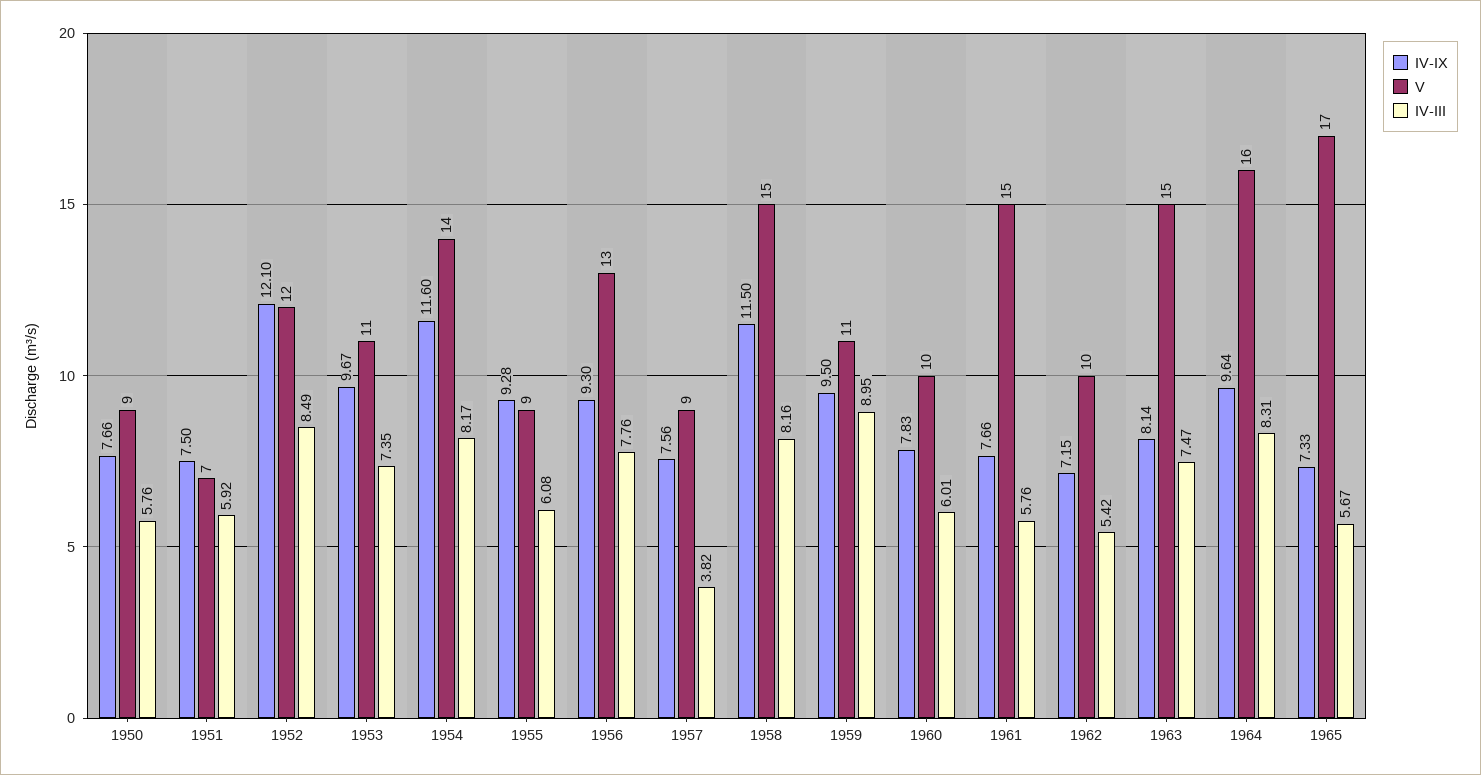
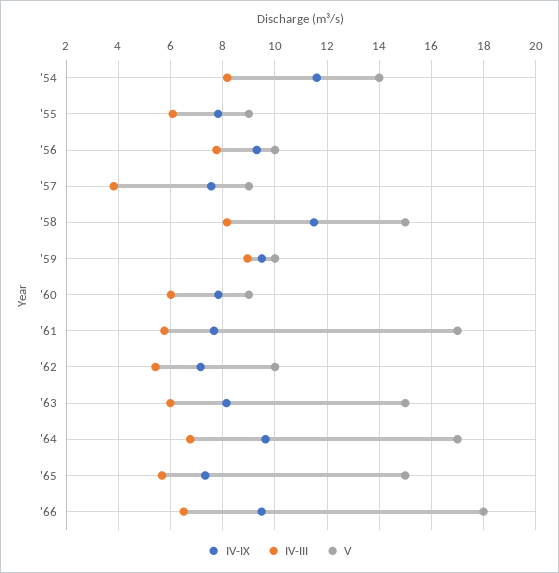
IV-IX, 1950: 7.66 -> none
V, 1950: 9 -> none
IV-III, 1950: 5.76 -> none
IV-IX, 1951: 7.5 -> none
V, 1951: 7 -> none
IV-III, 1951: 5.92 -> none
IV-IX, 1952: 12.1 -> none
V, 1952: 12 -> none
IV-III, 1952: 8.49 -> none
IV-IX, 1953: 9.67 -> none
V, 1953: 11 -> none
IV-III, 1953: 7.35 -> none
IV-IX, 1955: 9.28 -> 7.75
V, 1956: 13 -> 10
V, 1959: 11 -> 10
V, 1960: 10 -> 9
V, 1961: 15 -> 17
IV-III, 1963: 7.47 -> 6
V, 1964: 16 -> 17
IV-III, 1964: 8.31 -> 6.75
V, 1965: 17 -> 15
IV-IX, '66: none -> 9.5
IV-III, '66: none -> 6.5
V, '66: none -> 18

